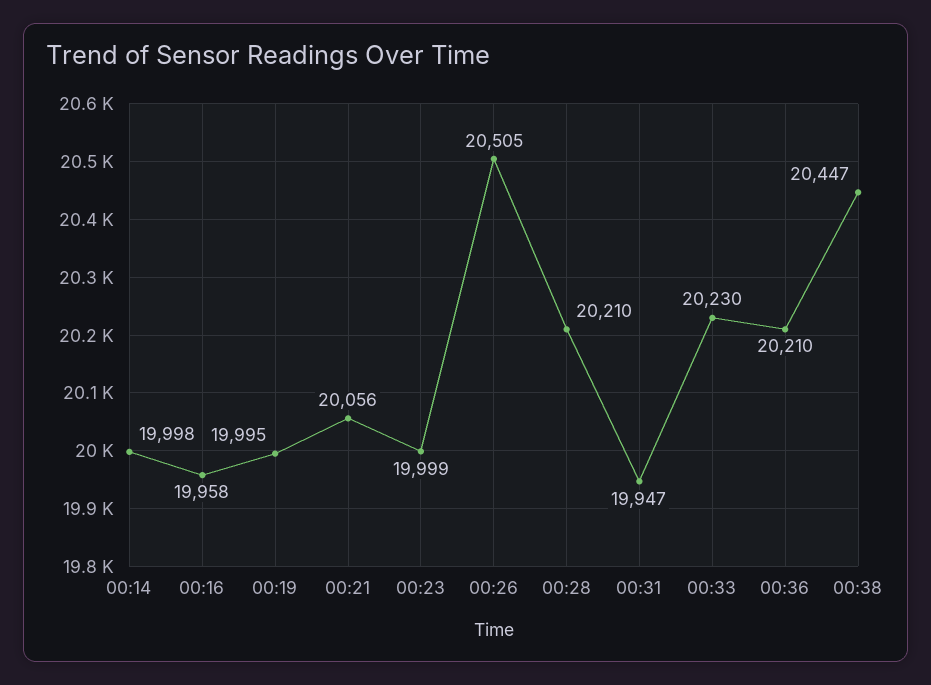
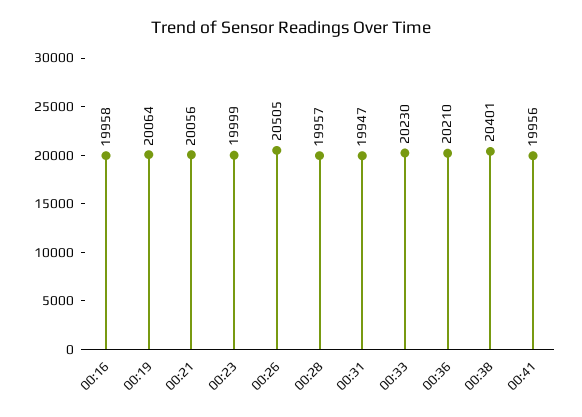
00:14: 19998 -> none
00:19: 19995 -> 20064
00:28: 20210 -> 19957
00:38: 20447 -> 20401
00:41: none -> 19956

